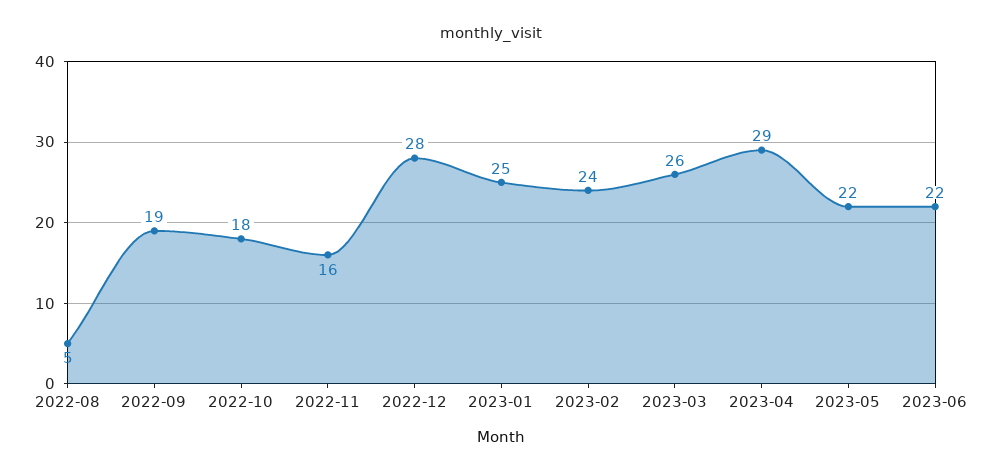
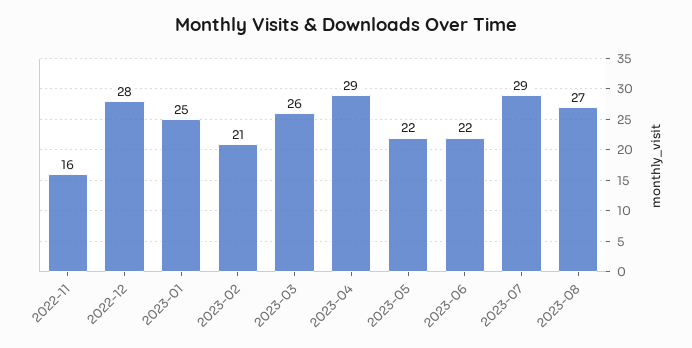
2022-08: 5 -> none
2022-09: 19 -> none
2022-10: 18 -> none
2023-02: 24 -> 21
2023-07: none -> 29
2023-08: none -> 27

